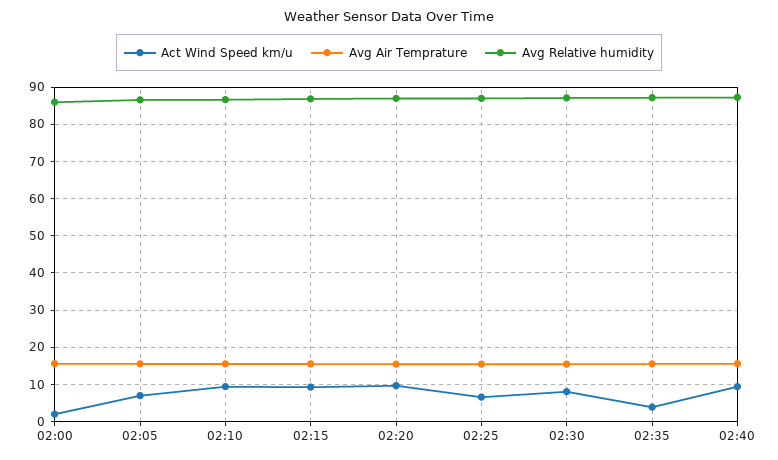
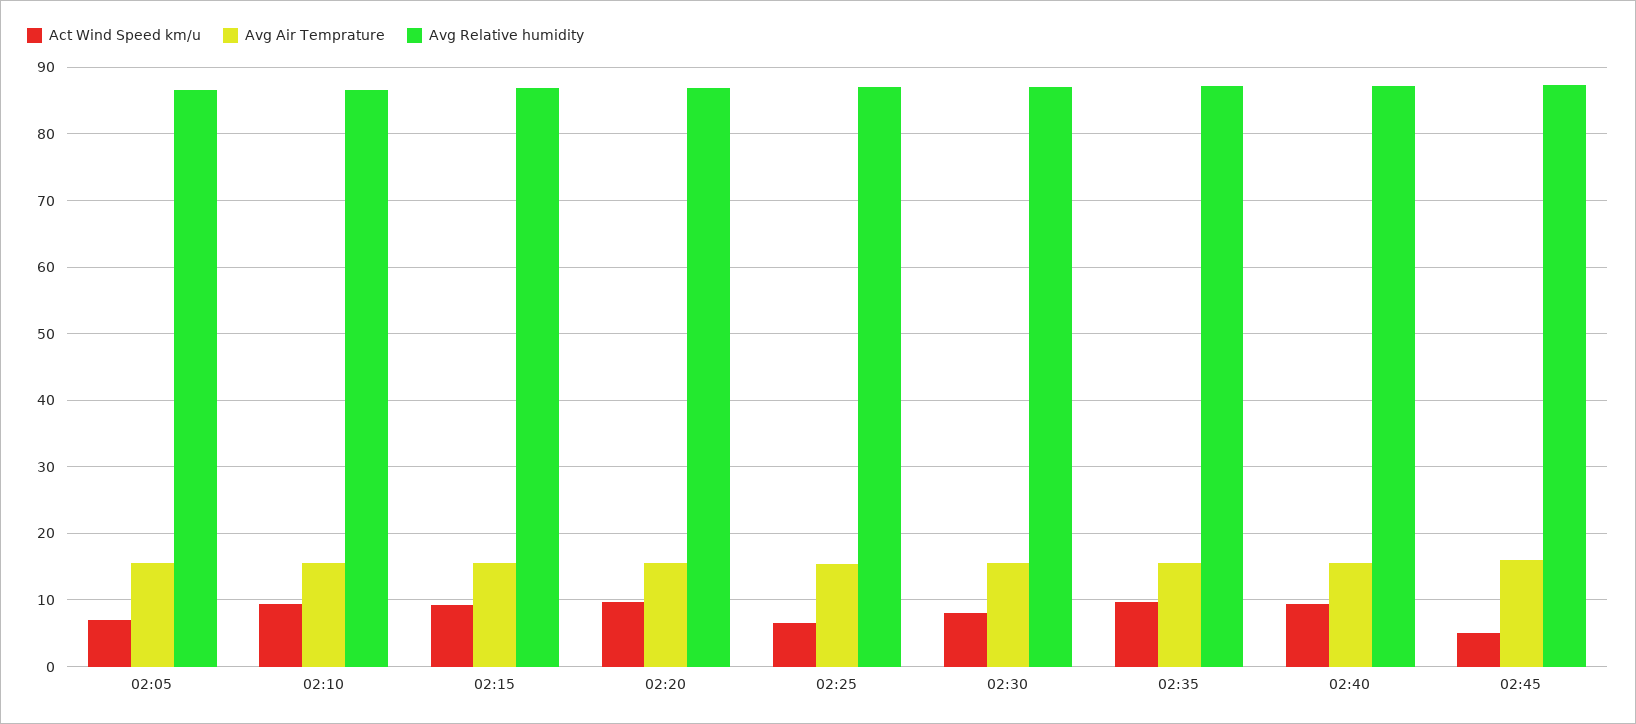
Act Wind Speed km/u, 02:00: 2 -> none
Avg Air Temprature, 02:00: 16 -> none
Avg Relative humidity, 02:00: 86 -> none
Act Wind Speed km/u, 02:35: 4 -> 10
Act Wind Speed km/u, 02:45: none -> 5
Avg Air Temprature, 02:45: none -> 16
Avg Relative humidity, 02:45: none -> 87

